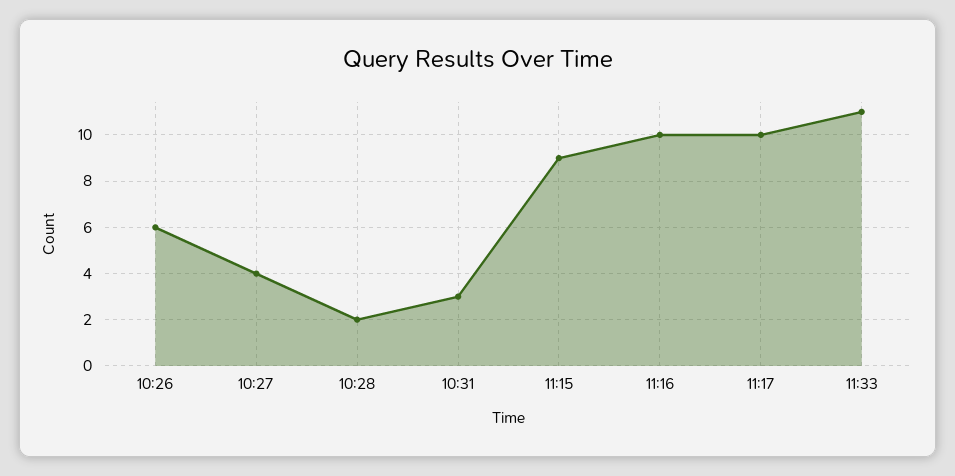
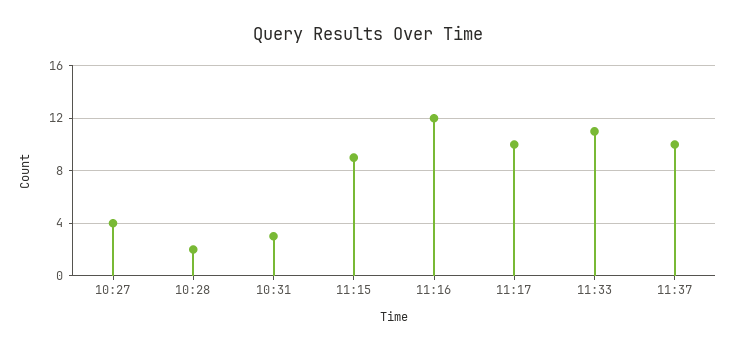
10:26: 6 -> none
11:16: 10 -> 12
11:37: none -> 10

